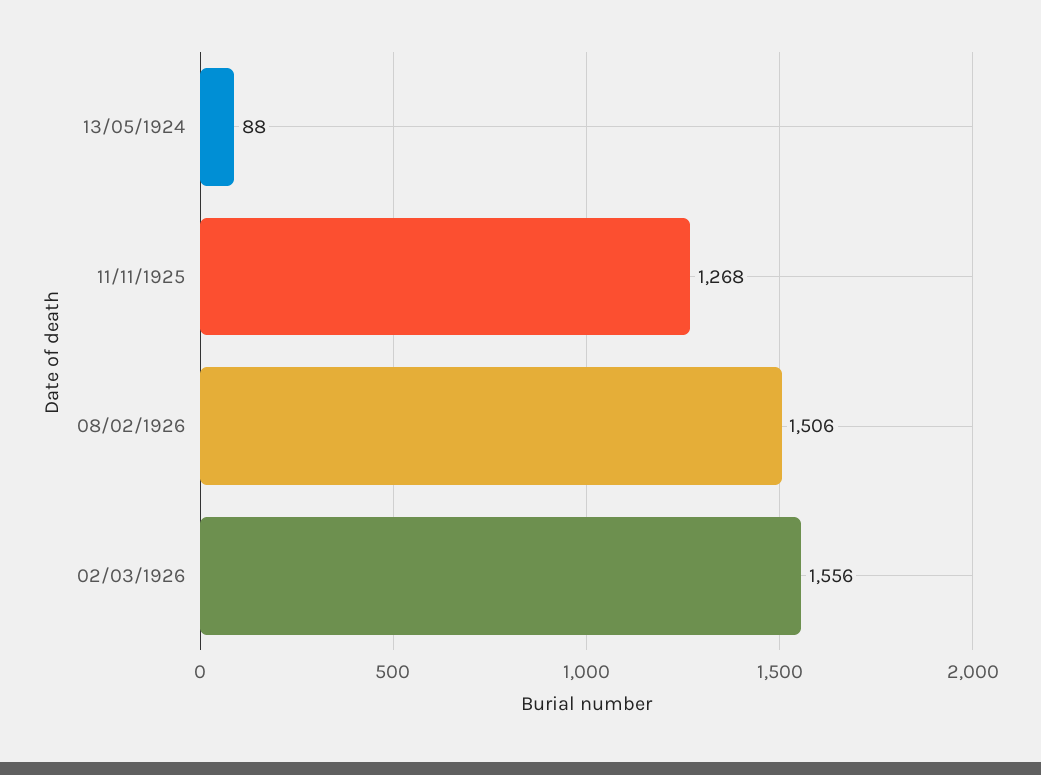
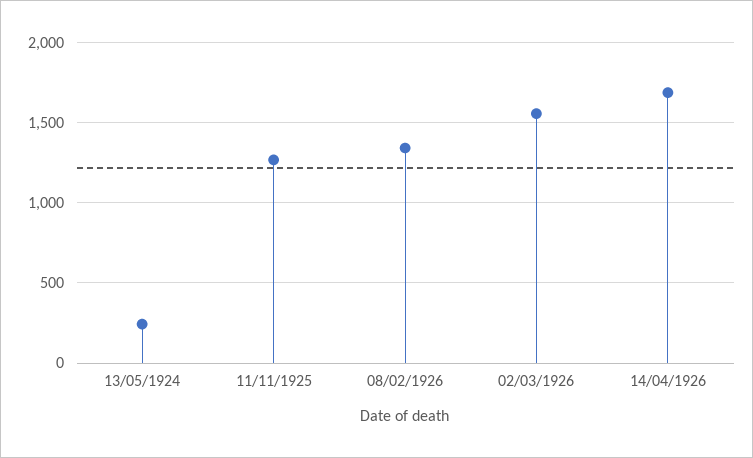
13/05/1924: 88 -> 250
08/02/1926: 1506 -> 1350
14/04/1926: none -> 1700

